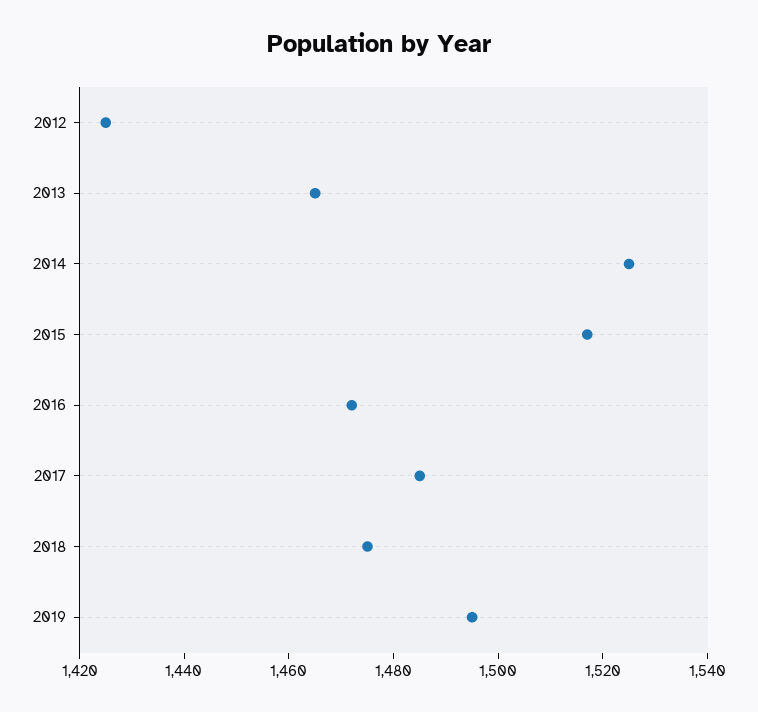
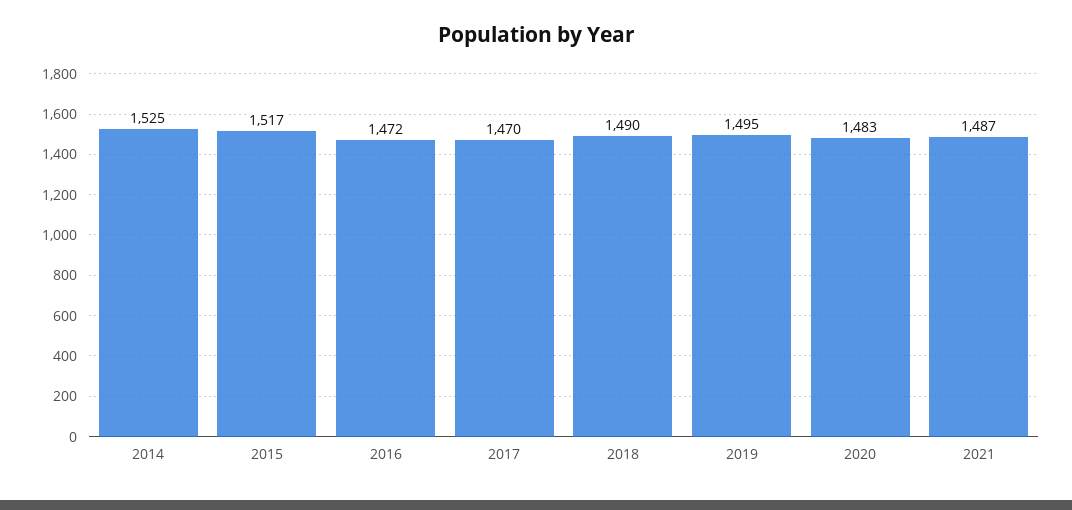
2012: 1425 -> none
2013: 1465 -> none
2017: 1485 -> 1470
2018: 1475 -> 1490
2020: none -> 1483
2021: none -> 1487

